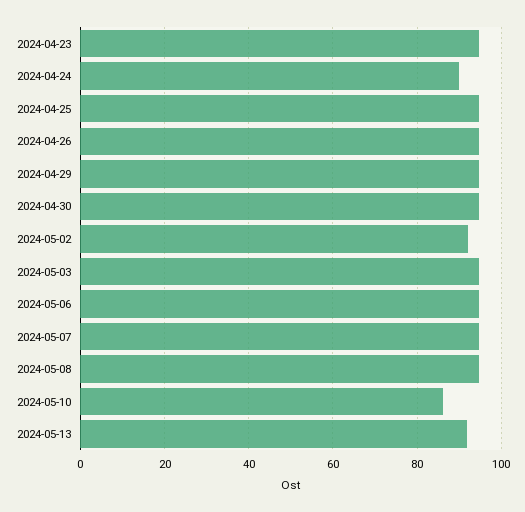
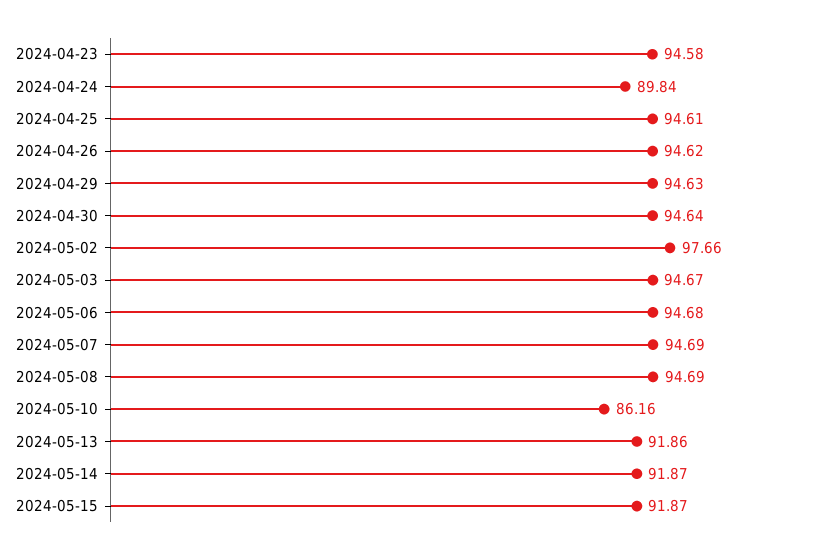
2024-05-02: 92 -> 97.66
2024-05-14: none -> 91.87
2024-05-15: none -> 91.87

